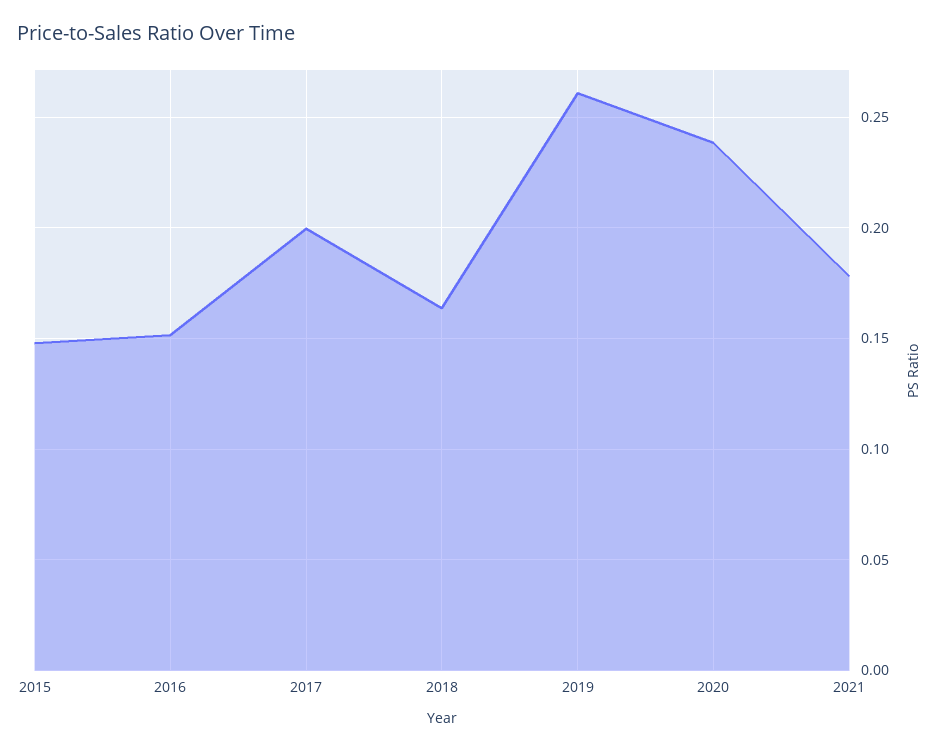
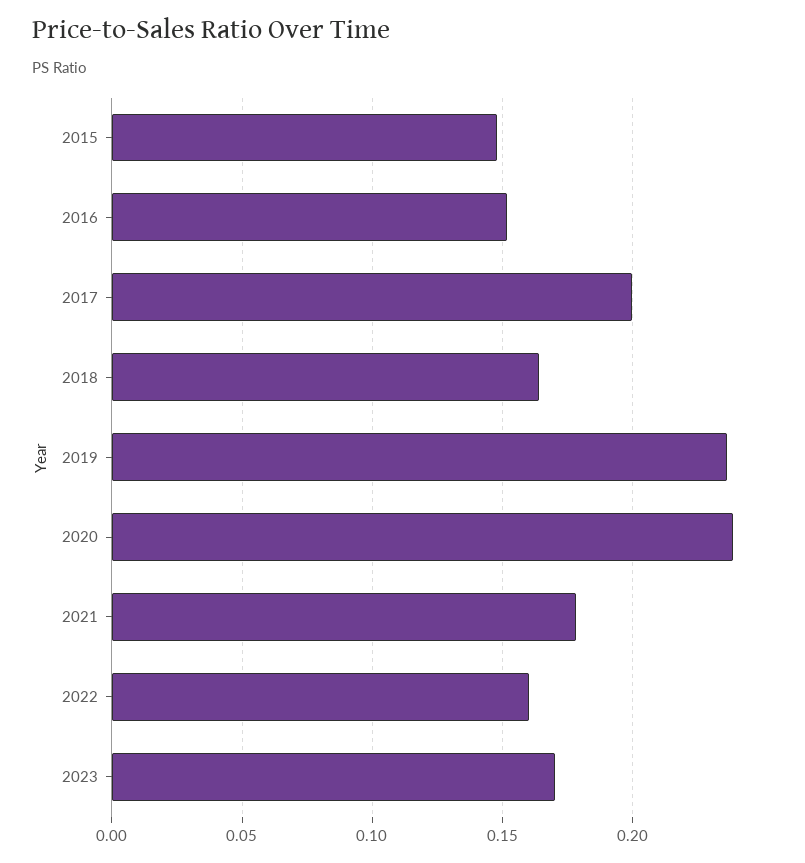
2019: 0.26 -> 0.235
2022: none -> 0.16
2023: none -> 0.17

